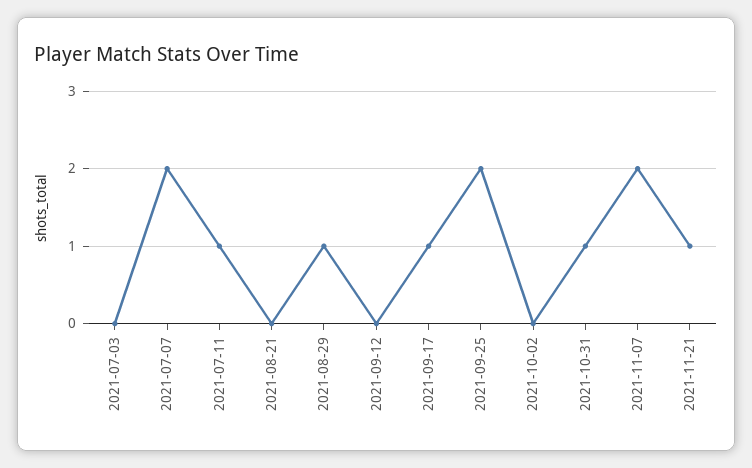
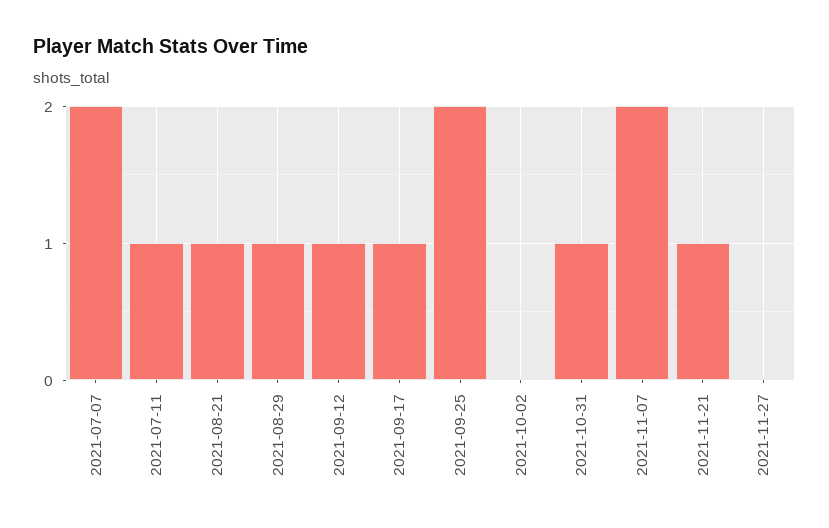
2021-07-03: 0 -> none
2021-08-21: 0 -> 1
2021-09-12: 0 -> 1
2021-11-27: none -> 0

